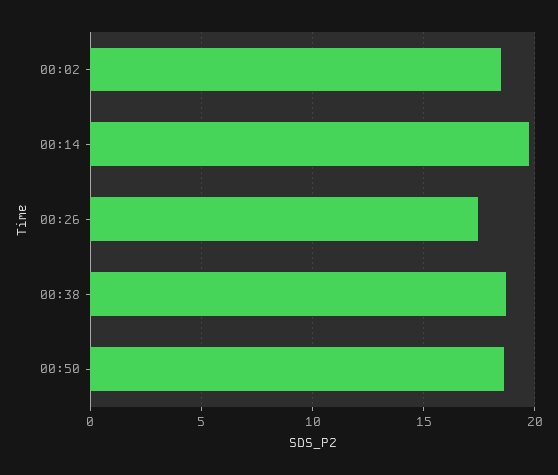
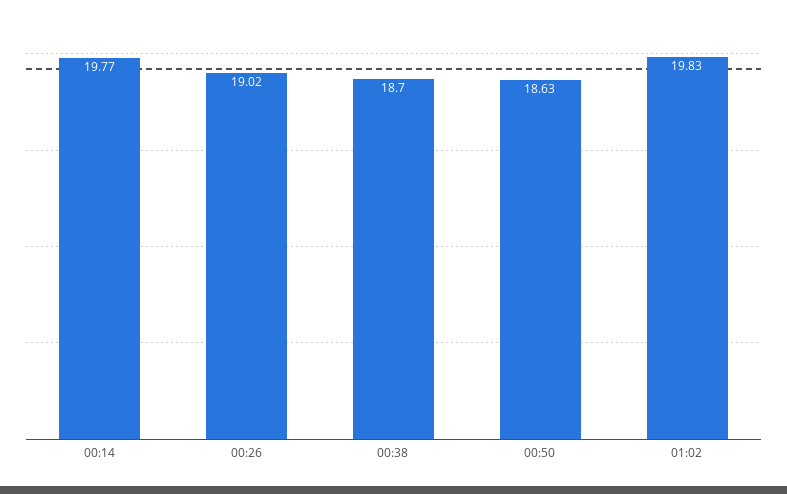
00:02: 18.5 -> none
00:26: 17.5 -> 19.02
01:02: none -> 19.83

